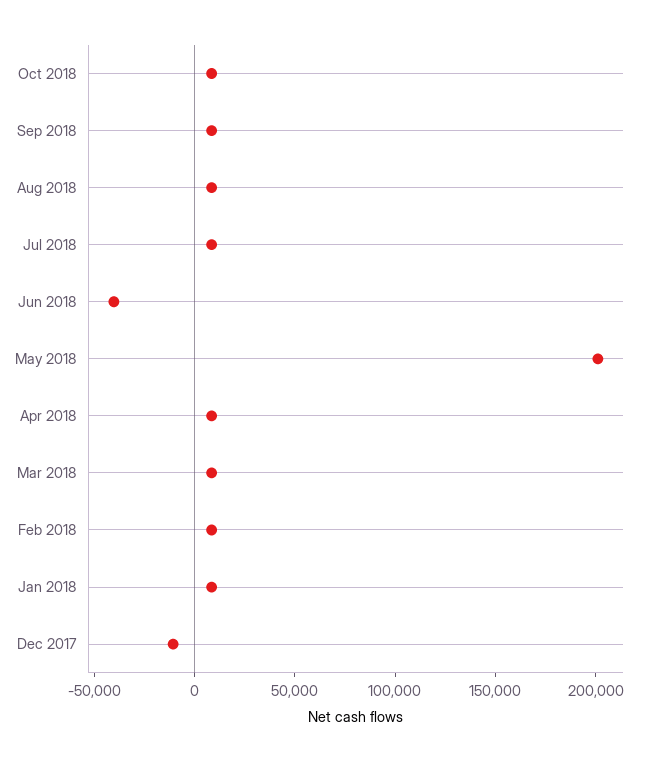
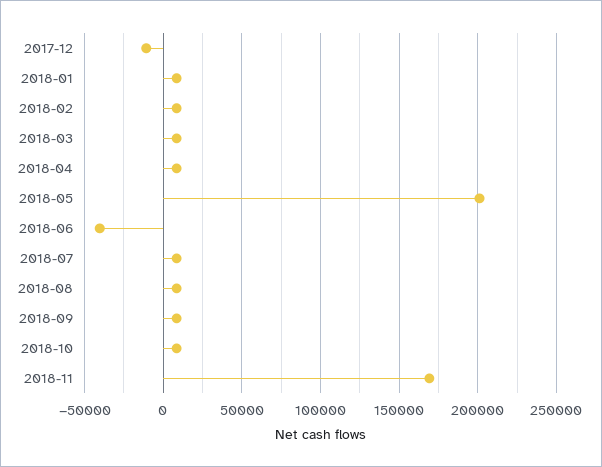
2018-11: none -> 170000

